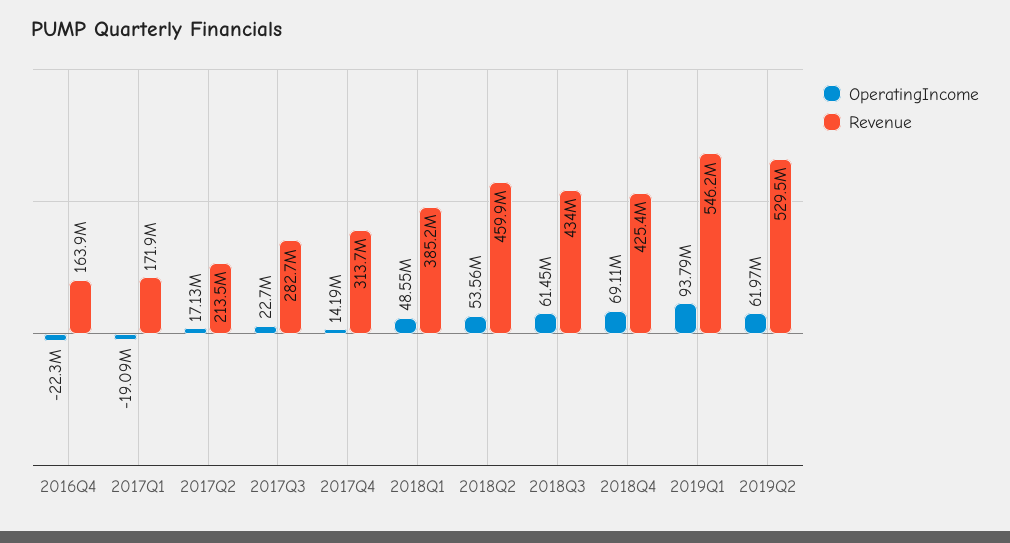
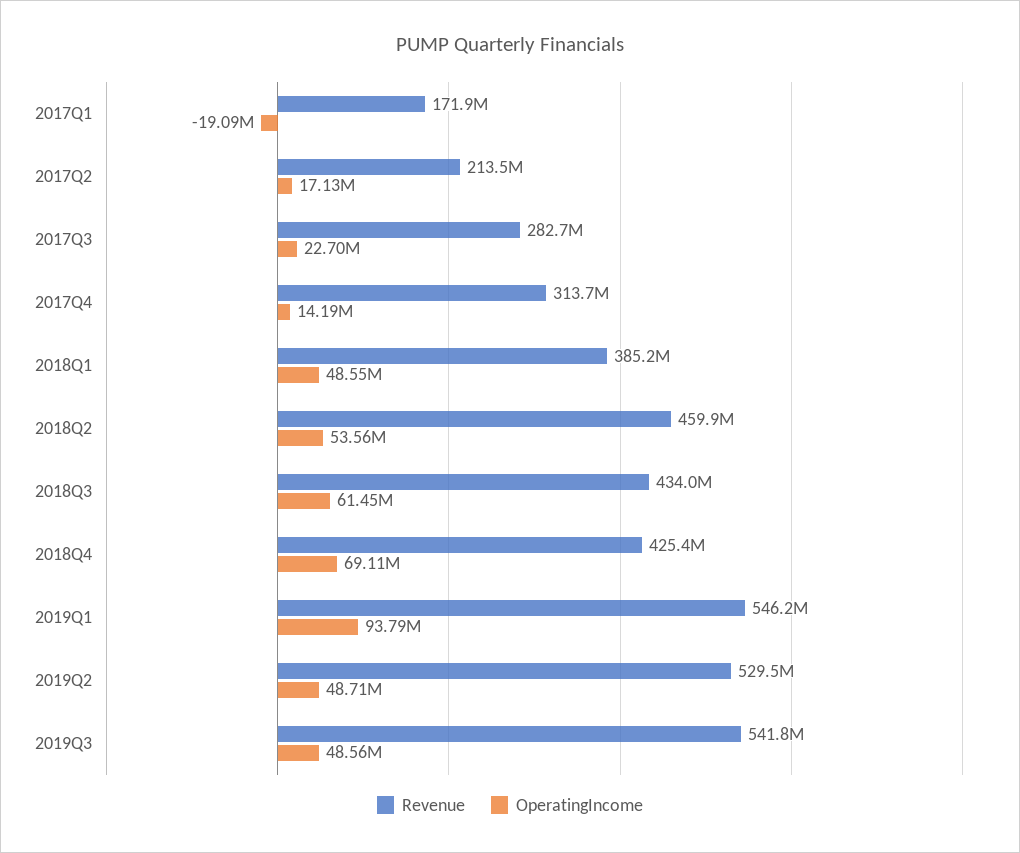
OperatingIncome, 2016Q4: -22300000 -> none
Revenue, 2016Q4: 163900000 -> none
OperatingIncome, 2019Q2: 61970000 -> 48710000
Revenue, 2019Q3: none -> 541800000
OperatingIncome, 2019Q3: none -> 48560000

